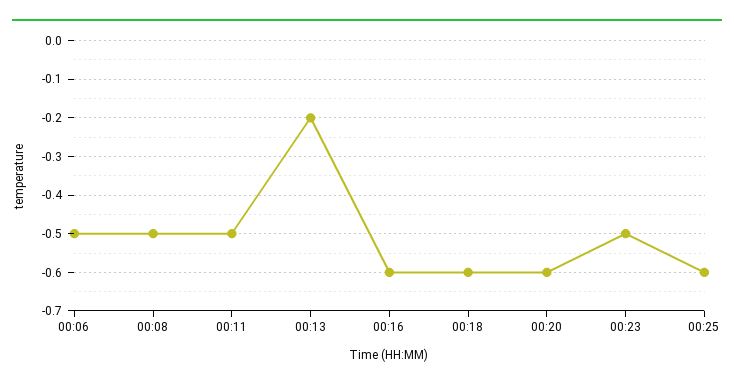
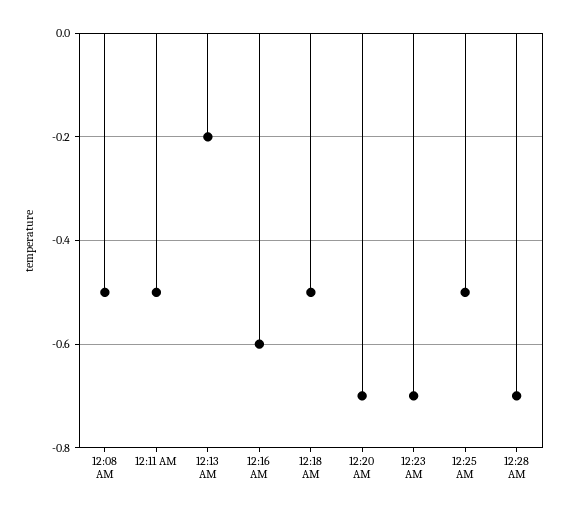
00:06: -0.5 -> none
00:18: -0.6 -> -0.5
00:20: -0.6 -> -0.7
00:23: -0.5 -> -0.7
00:25: -0.6 -> -0.5
12:28 AM: none -> -0.7

